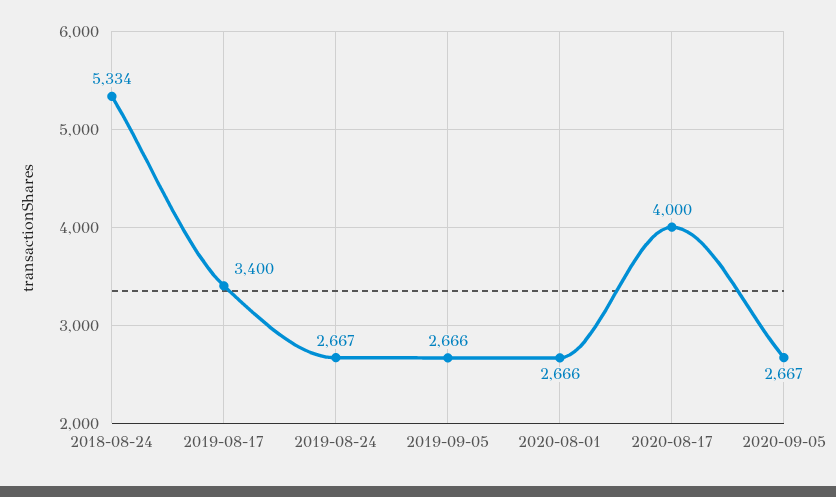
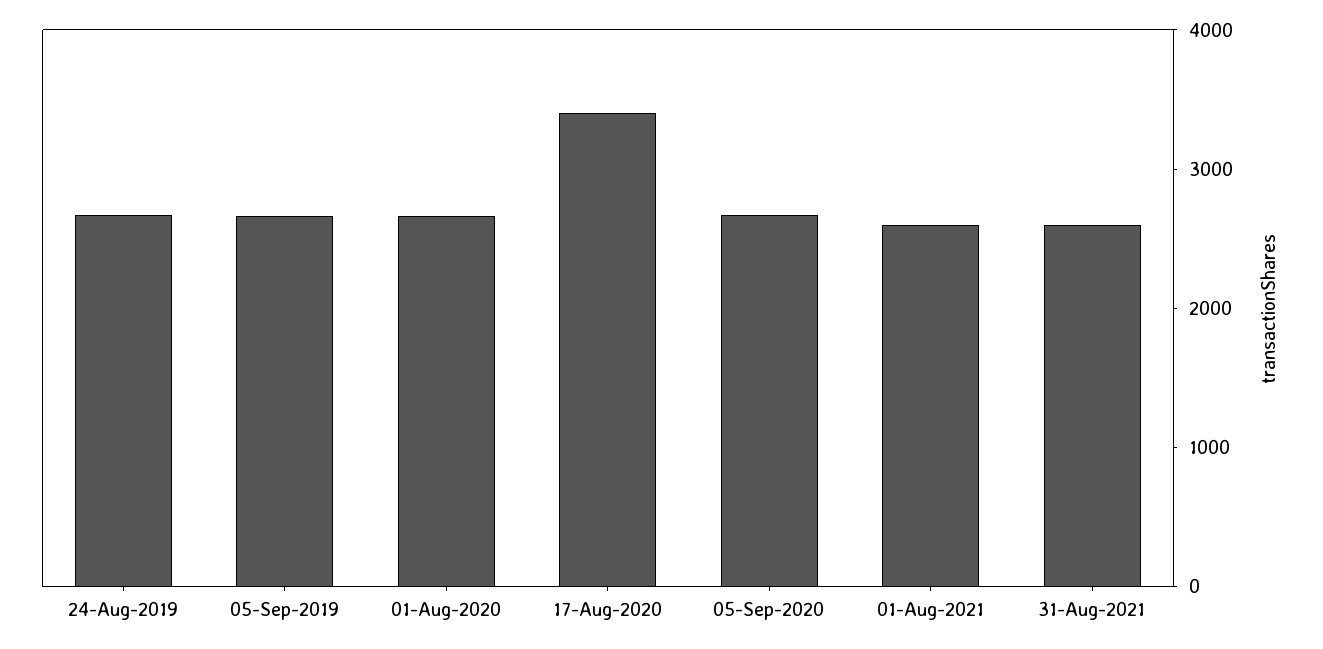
2018-08-24: 5334 -> none
2019-08-17: 3400 -> none
2020-08-17: 4000 -> 3400
01-Aug-2021: none -> 2600
31-Aug-2021: none -> 2600

